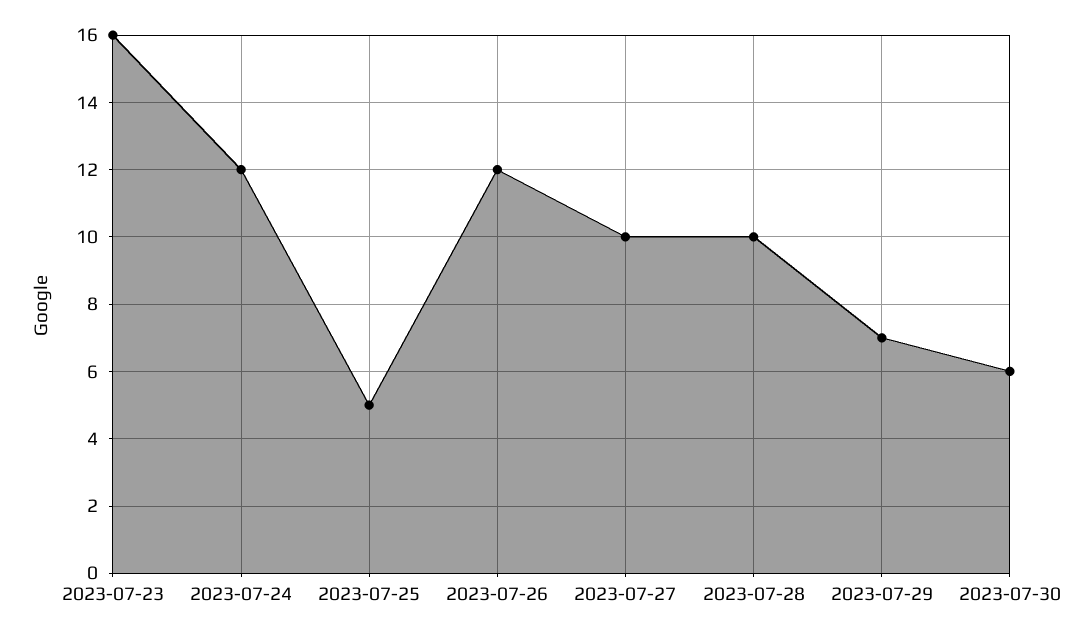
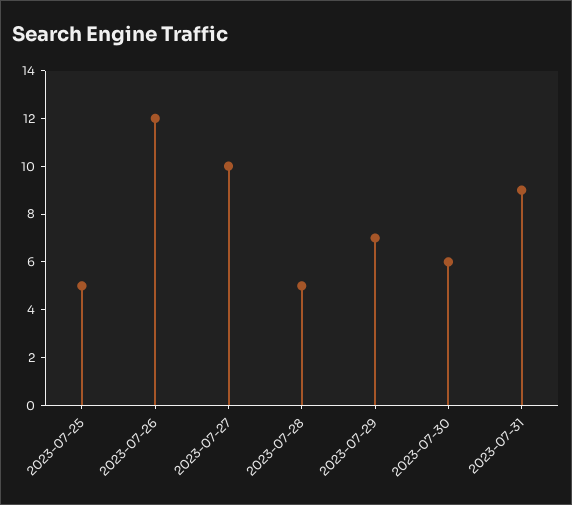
2023-07-23: 16 -> none
2023-07-24: 12 -> none
2023-07-28: 10 -> 5
2023-07-31: none -> 9

